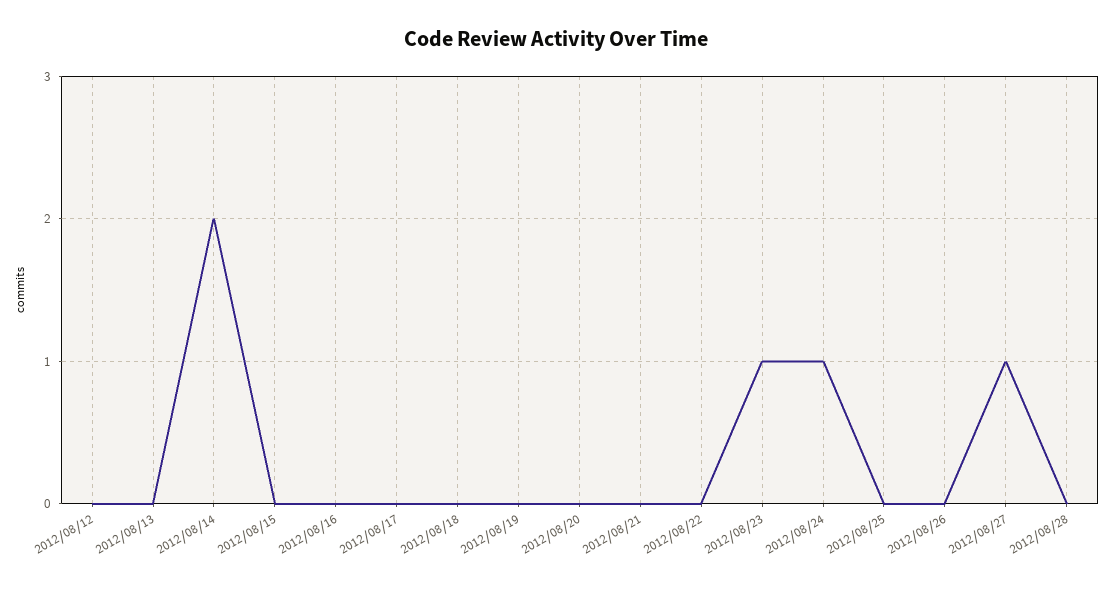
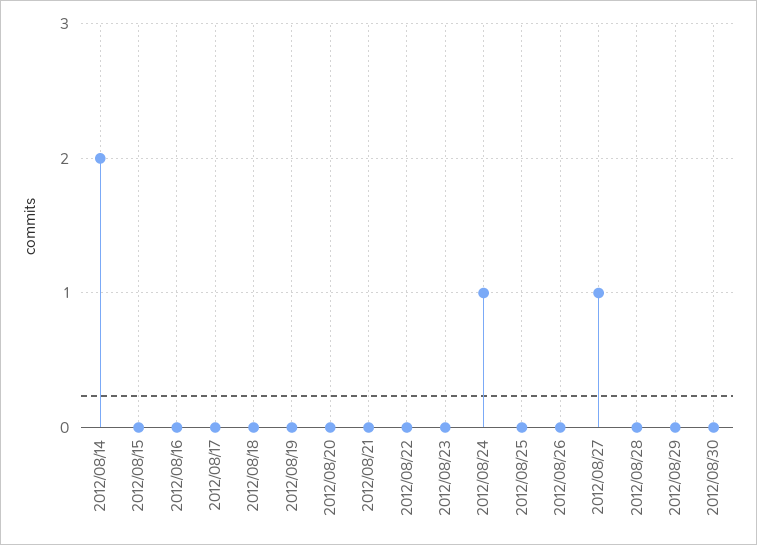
2012/08/12: 0 -> none
2012/08/13: 0 -> none
2012/08/23: 1 -> 0
2012/08/29: none -> 0
2012/08/30: none -> 0

